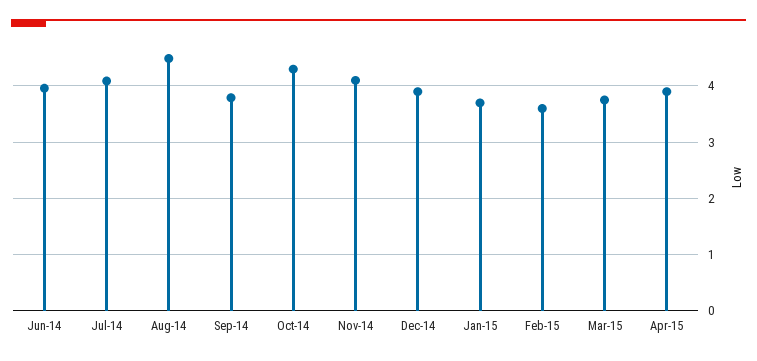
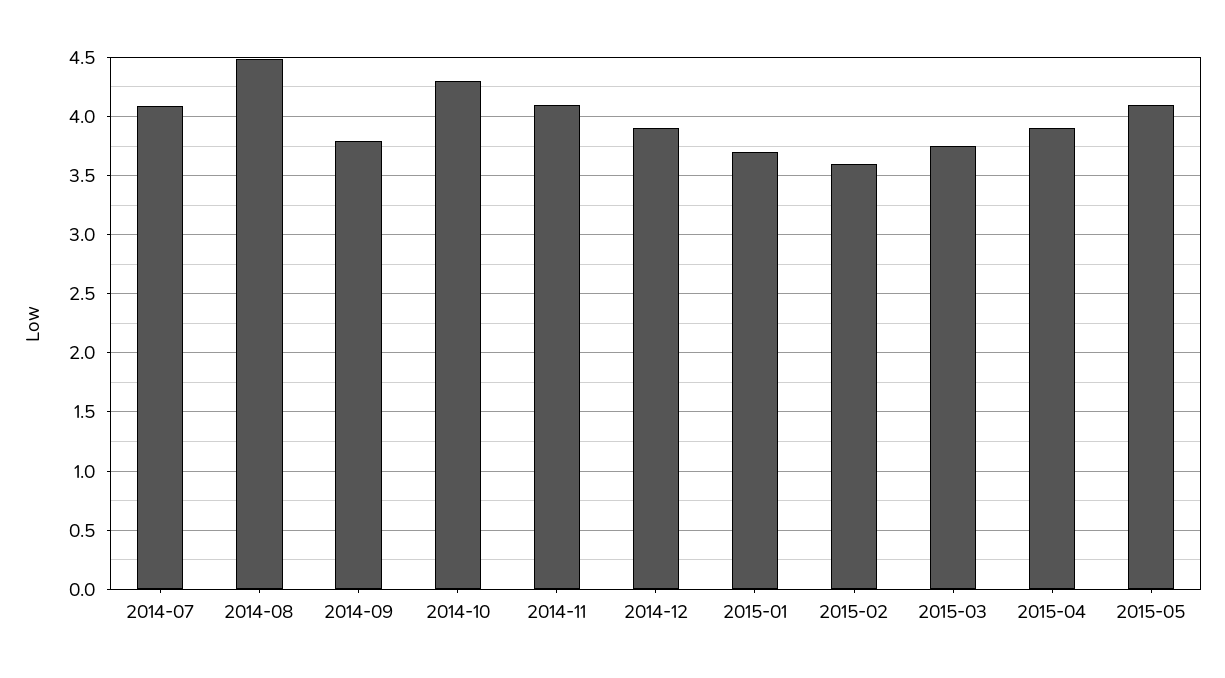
Jun-14: 4 -> none
2015-05: none -> 4.1

